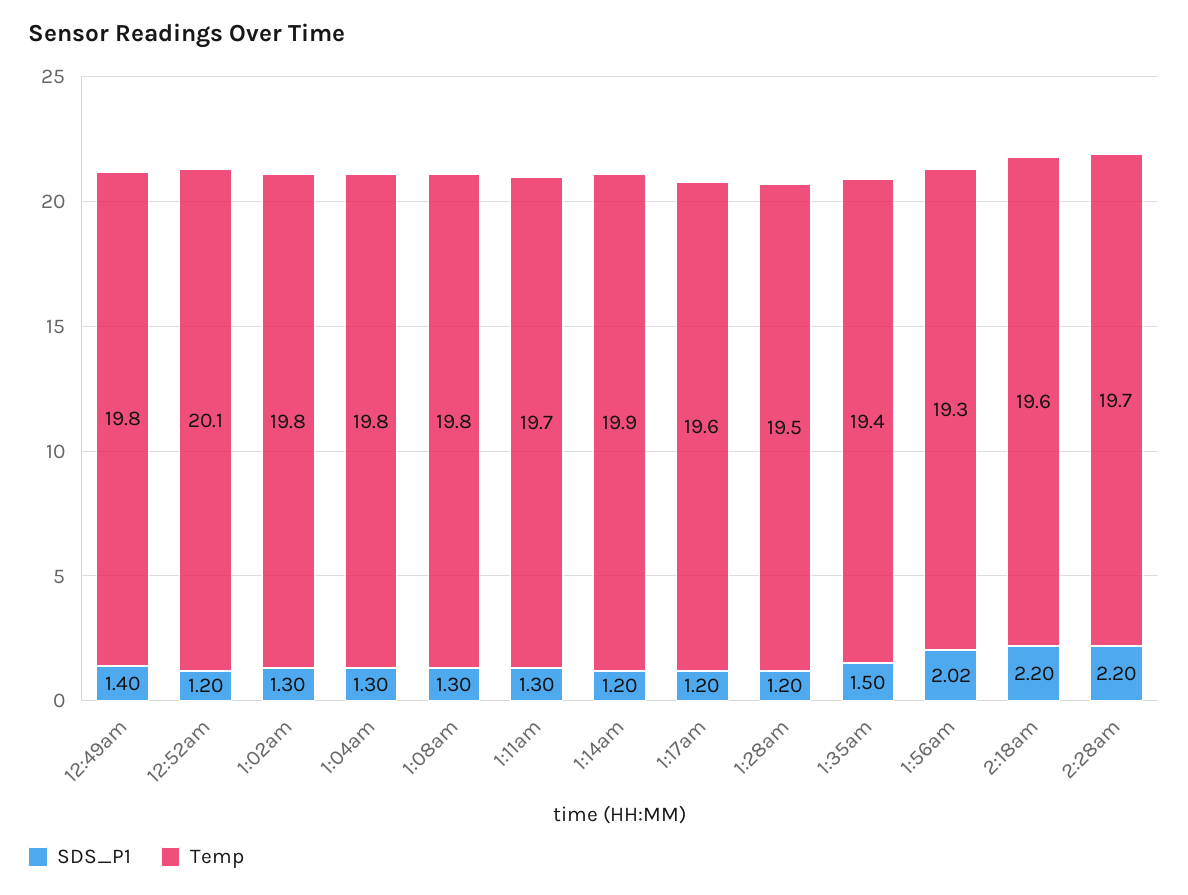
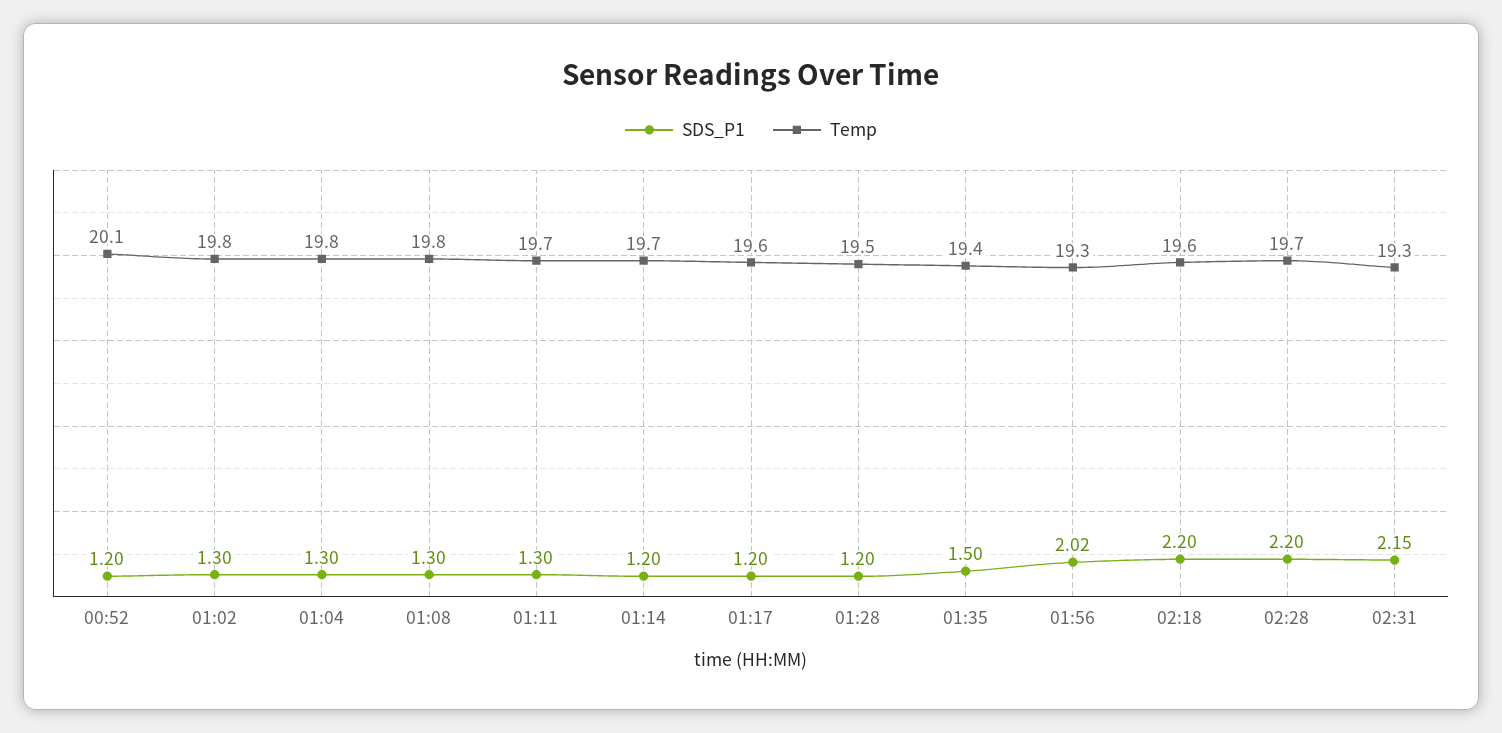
SDS_P1, 12:49am: 1.4 -> none
Temp, 12:49am: 19.8 -> none
Temp, 1:14am: 19.9 -> 19.7
SDS_P1, 02:31: none -> 2.15
Temp, 02:31: none -> 19.3

